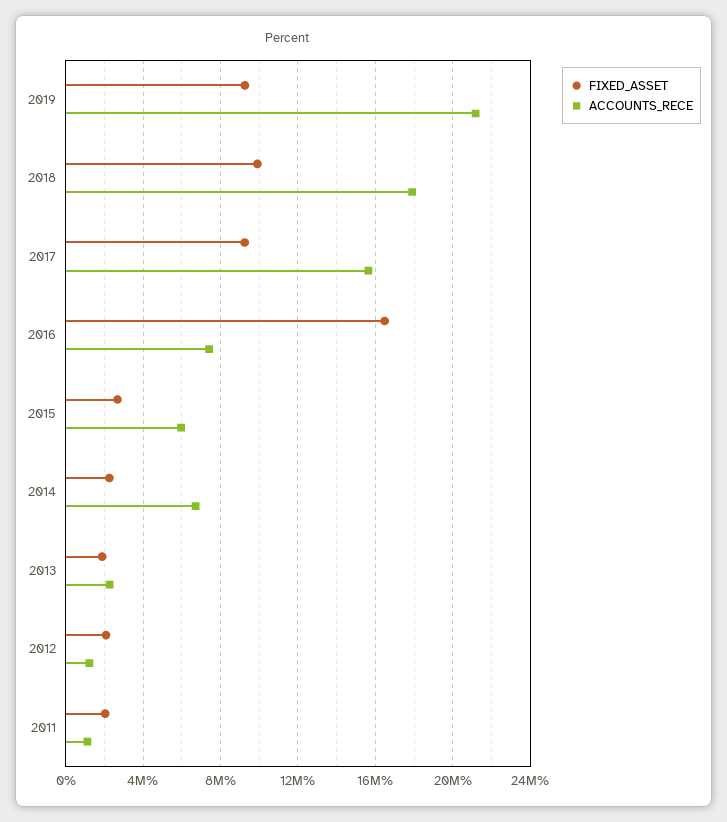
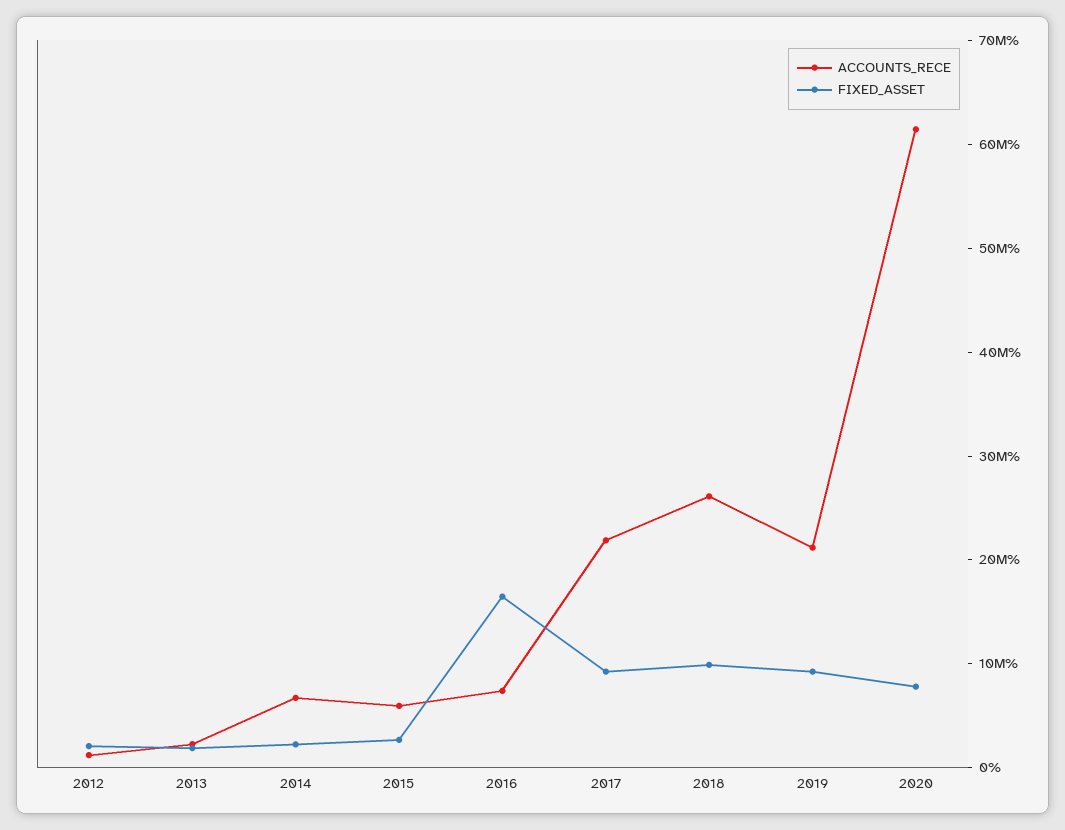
ACCOUNTS_RECE, 2018: 18000000 -> 26000000
ACCOUNTS_RECE, 2017: 15500000 -> 22000000
FIXED_ASSET, 2011: 2000000 -> none
ACCOUNTS_RECE, 2011: 1000000 -> none
ACCOUNTS_RECE, 2020: none -> 62000000
FIXED_ASSET, 2020: none -> 8000000

